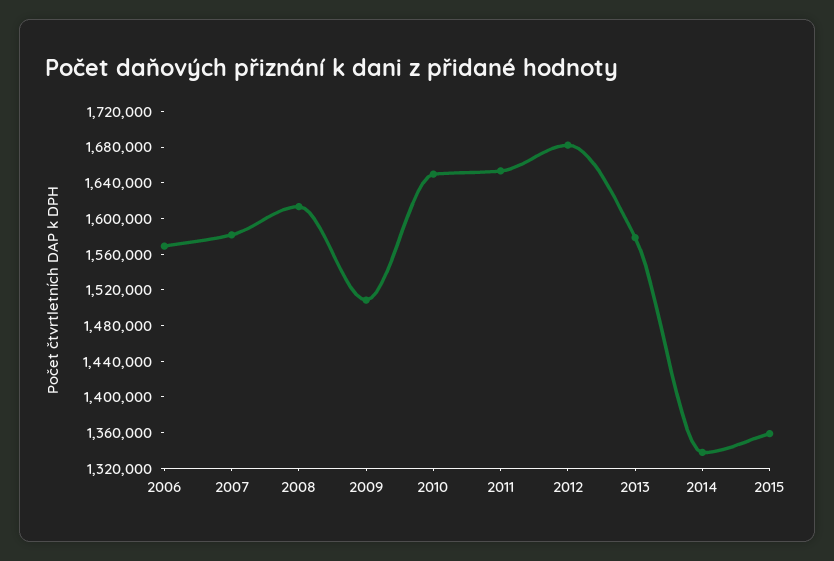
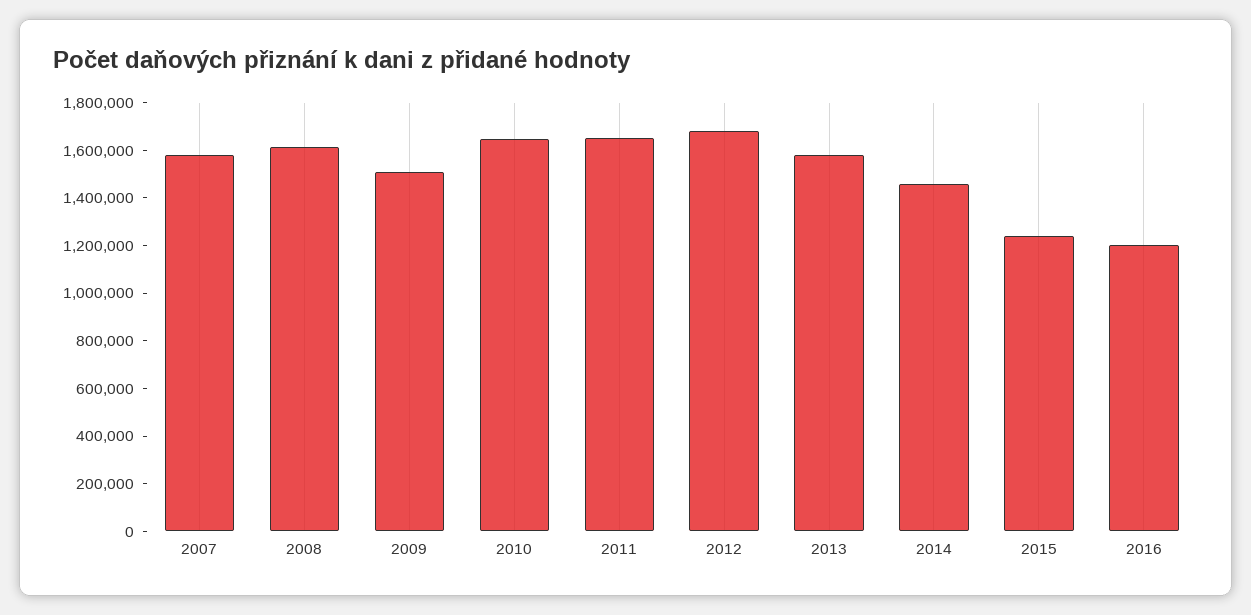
2006: 1570000 -> none
2014: 1340000 -> 1450000
2015: 1360000 -> 1250000
2016: none -> 1200000

